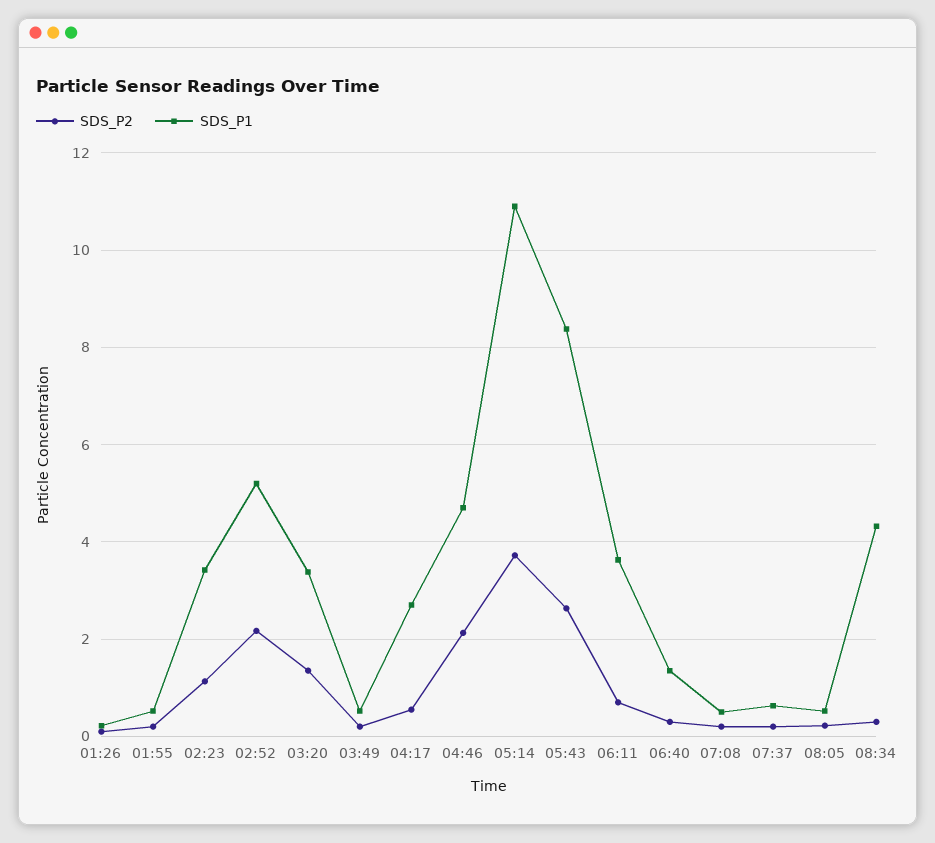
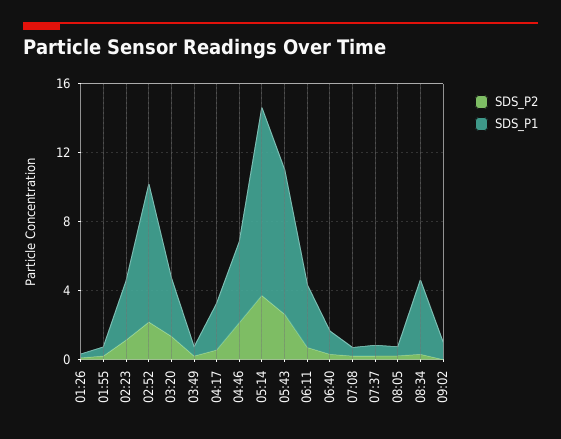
SDS_P1, 02:52: 5.2 -> 8
SDS_P2, 09:02: none -> 0
SDS_P1, 09:02: none -> 1

